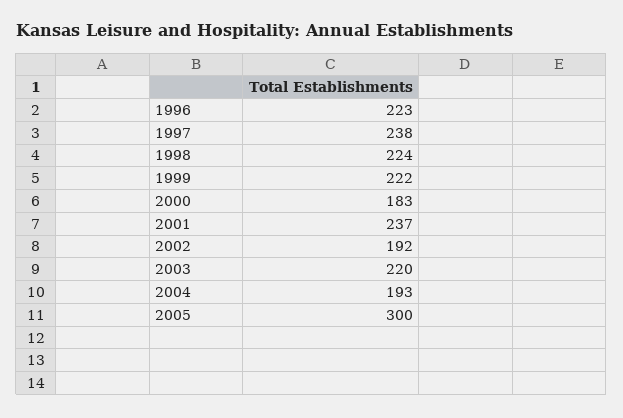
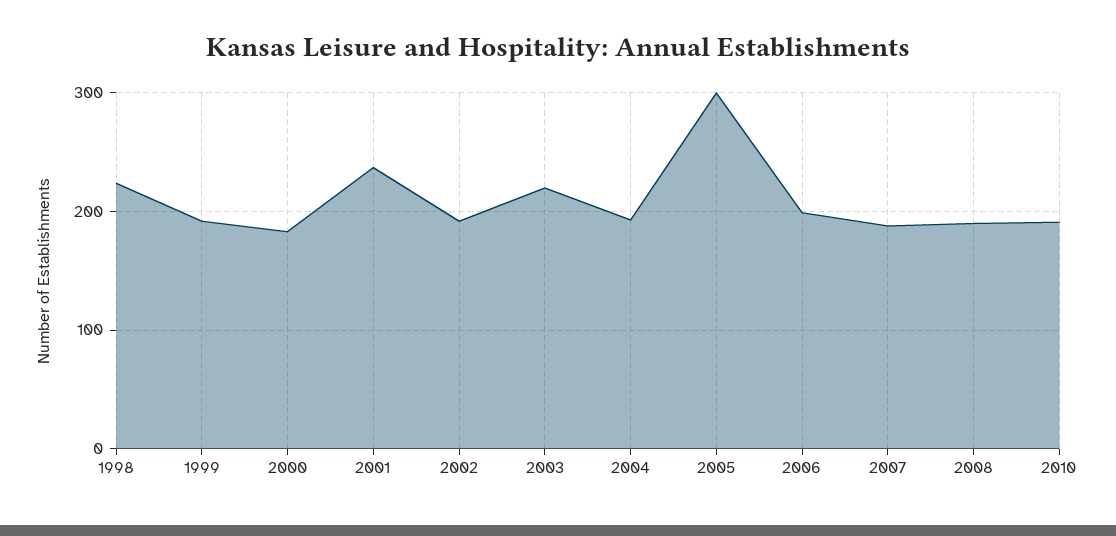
1996: 223 -> none
1997: 238 -> none
1999: 222 -> 190
2006: none -> 200
2007: none -> 190
2008: none -> 190
2010: none -> 190

